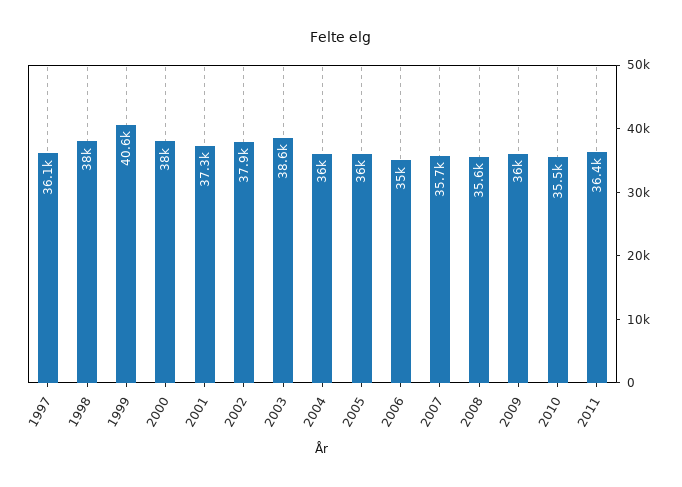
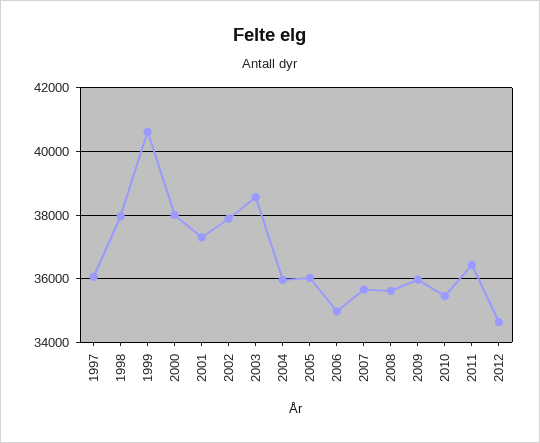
2012: none -> 34600

